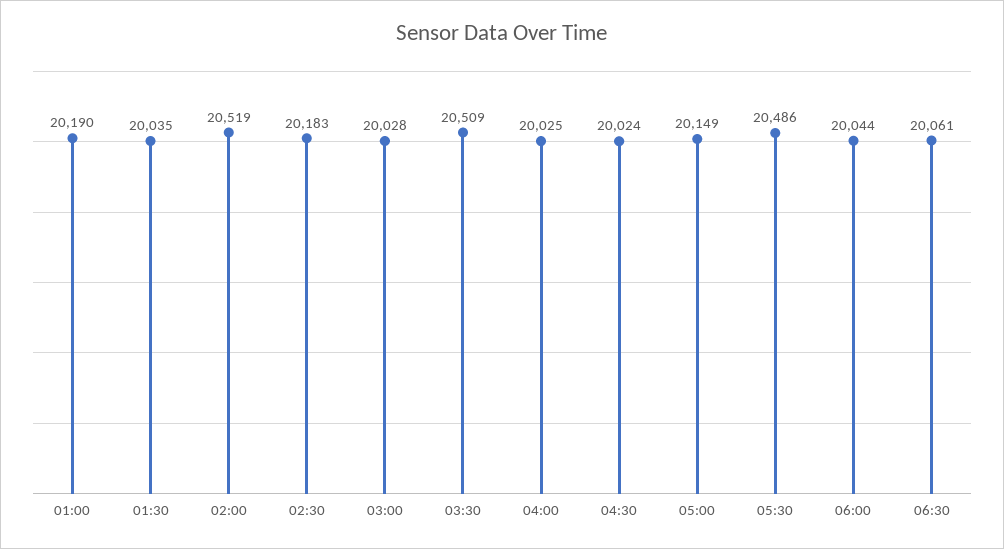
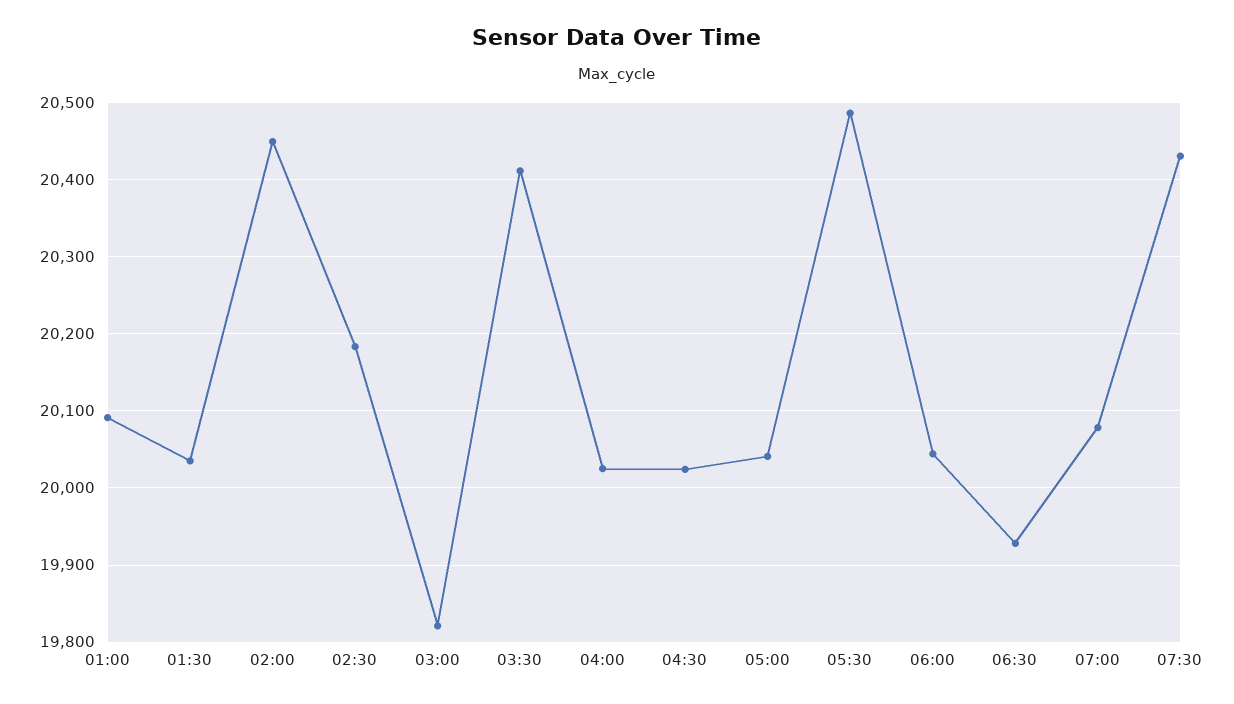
01:00: 20190 -> 20090
02:00: 20519 -> 20450
03:00: 20028 -> 19820
03:30: 20509 -> 20410
05:00: 20149 -> 20040
06:30: 20061 -> 19930
07:00: none -> 20080
07:30: none -> 20430

